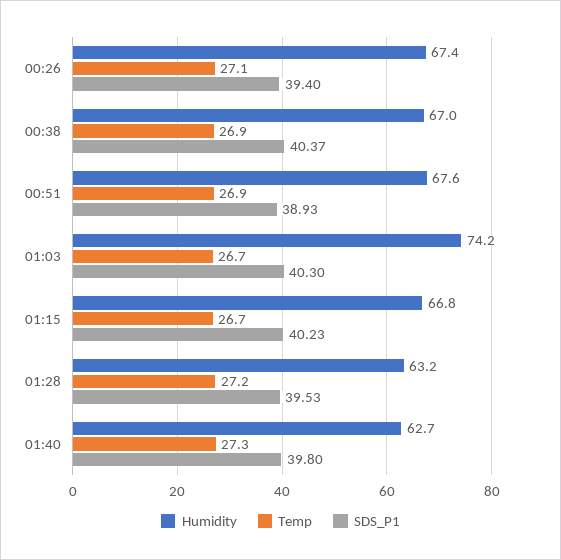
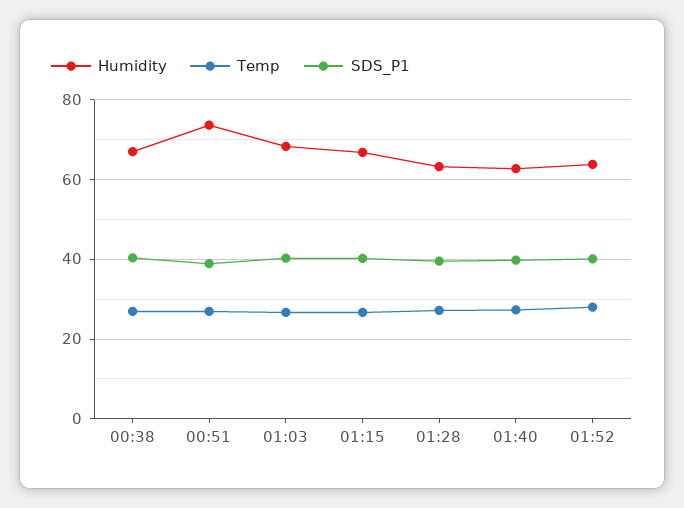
Humidity, 00:26: 67.4 -> none
Temp, 00:26: 27.1 -> none
SDS_P1, 00:26: 39.4 -> none
Humidity, 00:51: 67.6 -> 74
Humidity, 01:03: 74.2 -> 68
Humidity, 01:52: none -> 64
Temp, 01:52: none -> 28
SDS_P1, 01:52: none -> 40

